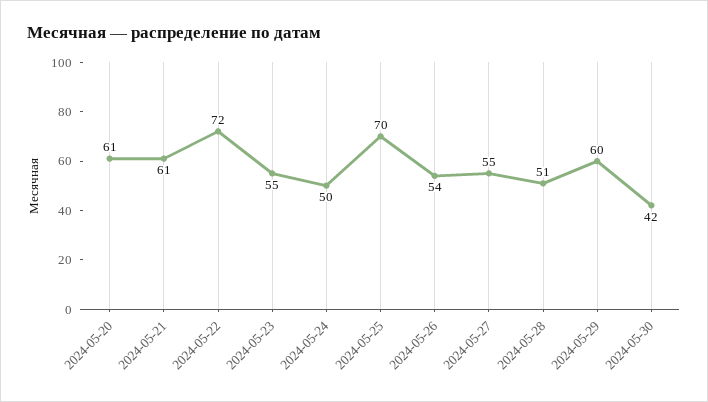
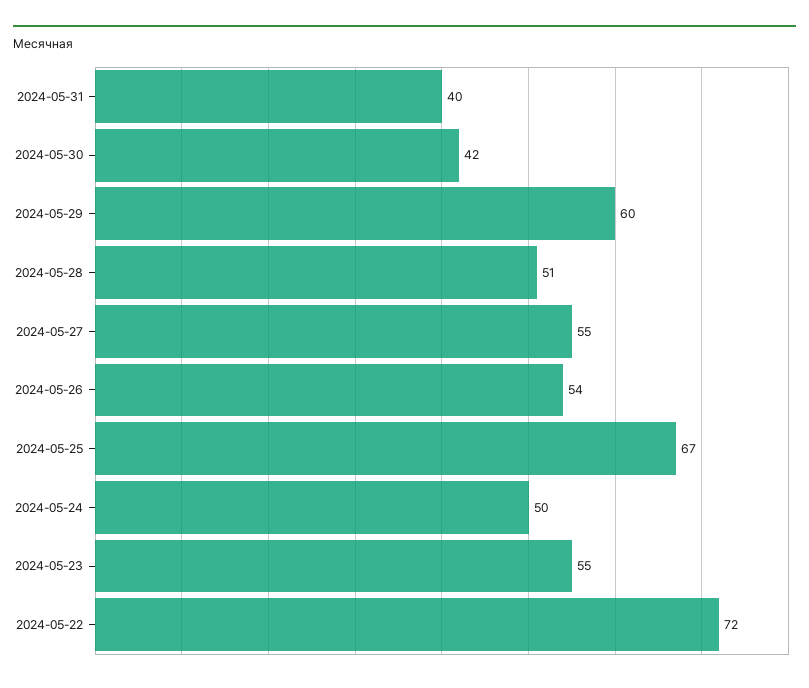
2024-05-20: 61 -> none
2024-05-21: 61 -> none
2024-05-25: 70 -> 67
2024-05-31: none -> 40

